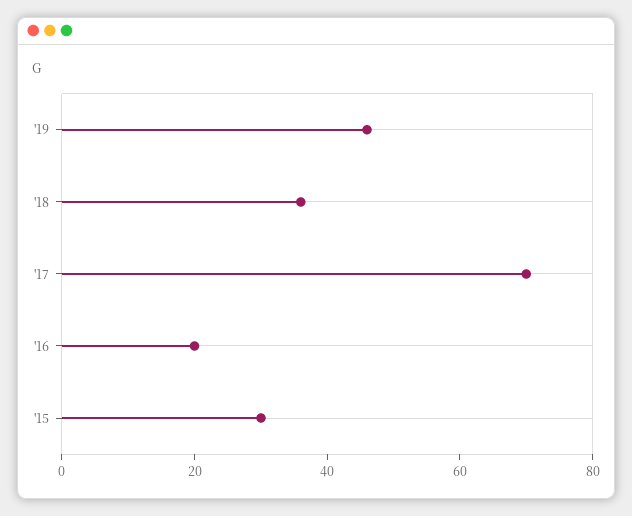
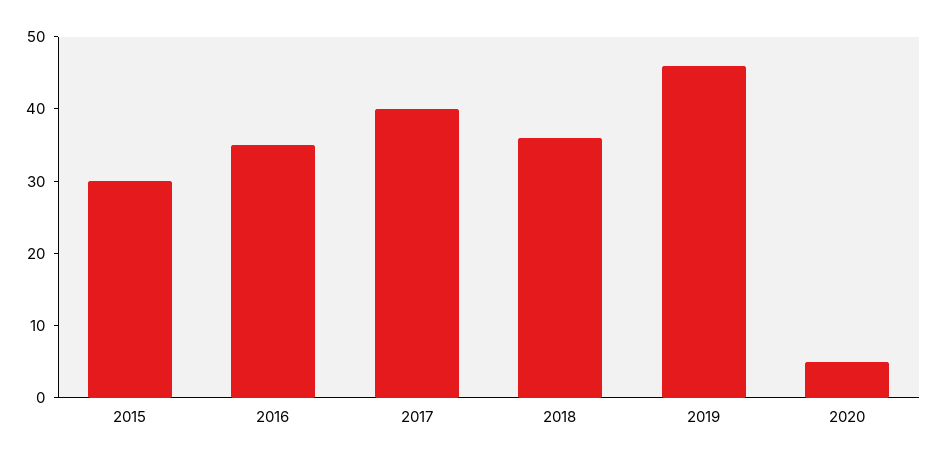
'17: 70 -> 40
'16: 20 -> 35
2020: none -> 5

